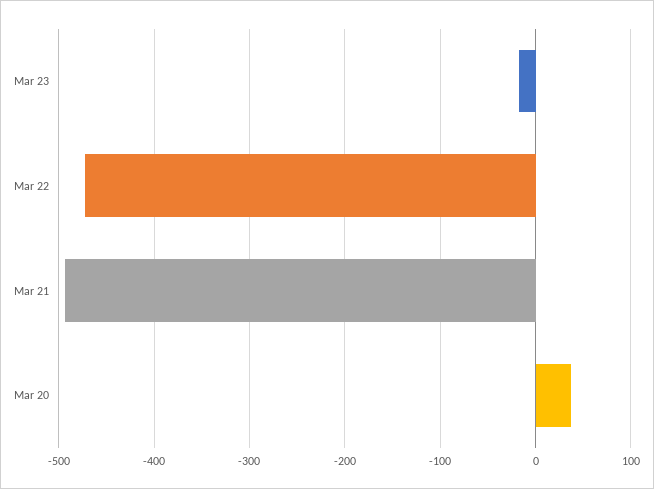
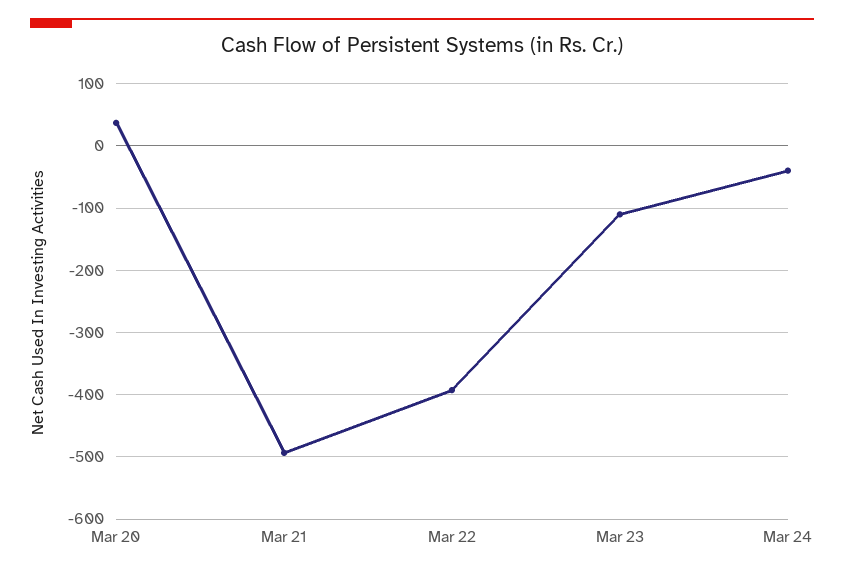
Mar 23: -20 -> -110
Mar 22: -470 -> -390
Mar 24: none -> -40

